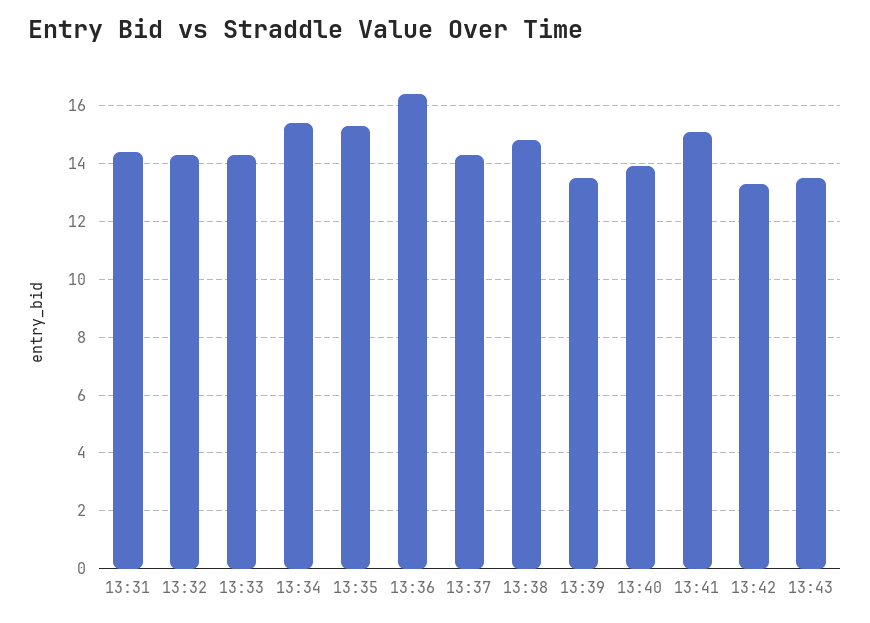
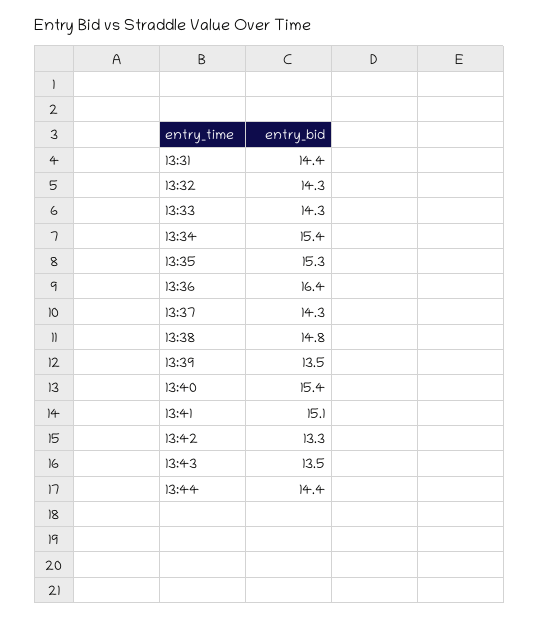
13:40: 14 -> 15.4
13:44: none -> 14.4

